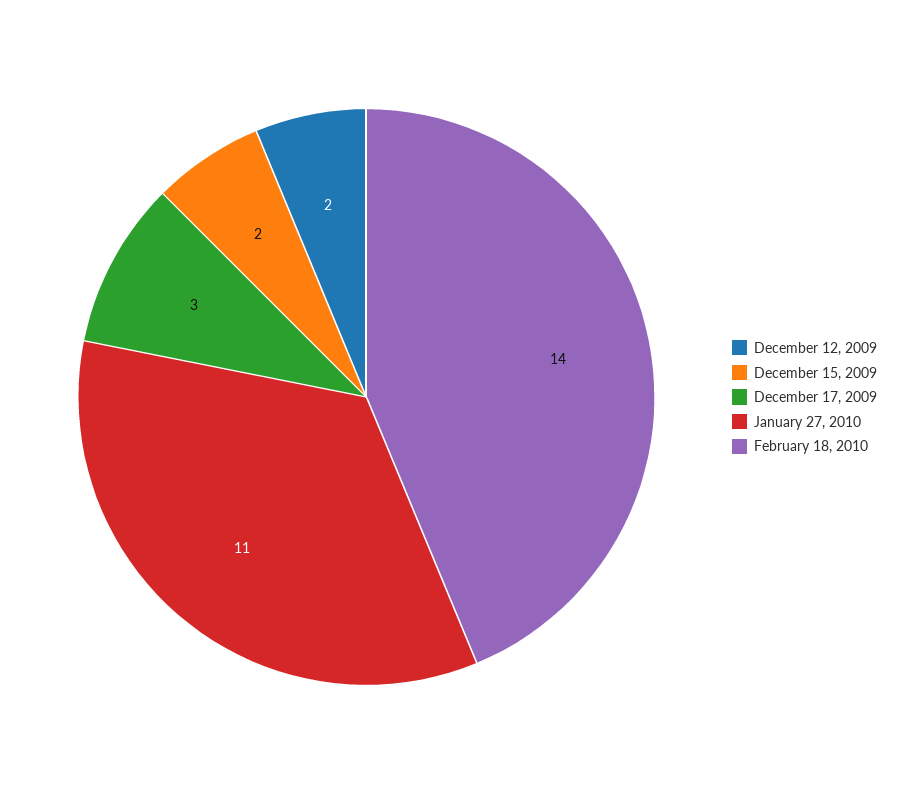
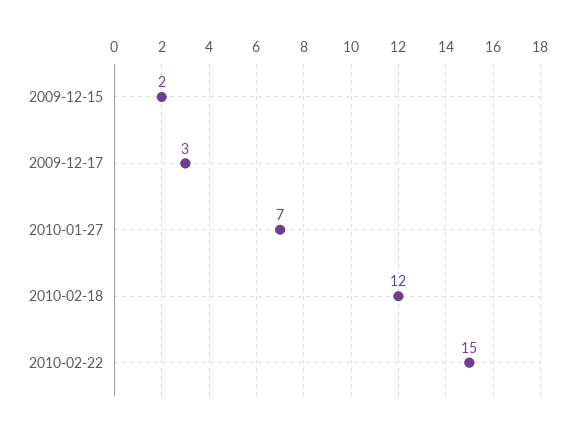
December 12, 2009: 2 -> none
January 27, 2010: 11 -> 7
February 18, 2010: 14 -> 12
2010-02-22: none -> 15

